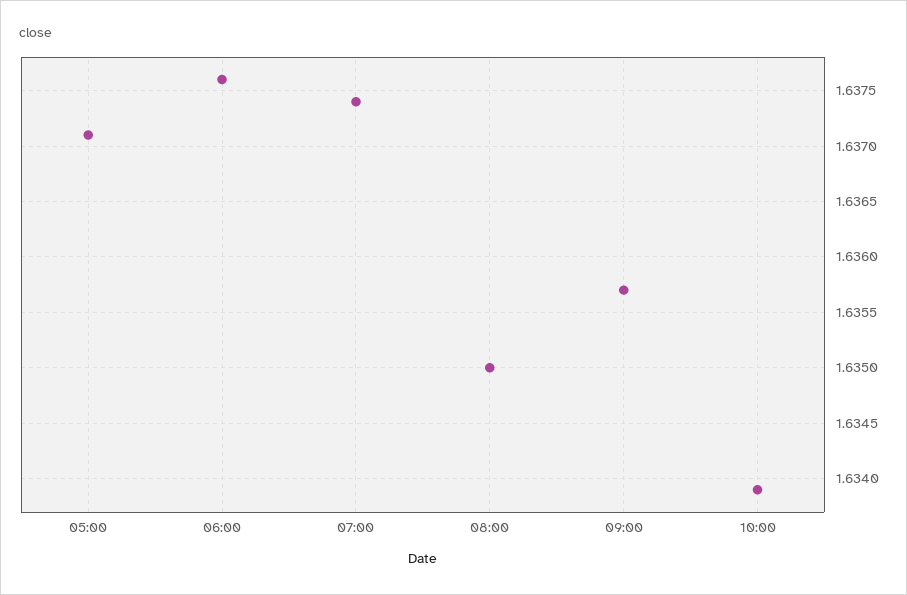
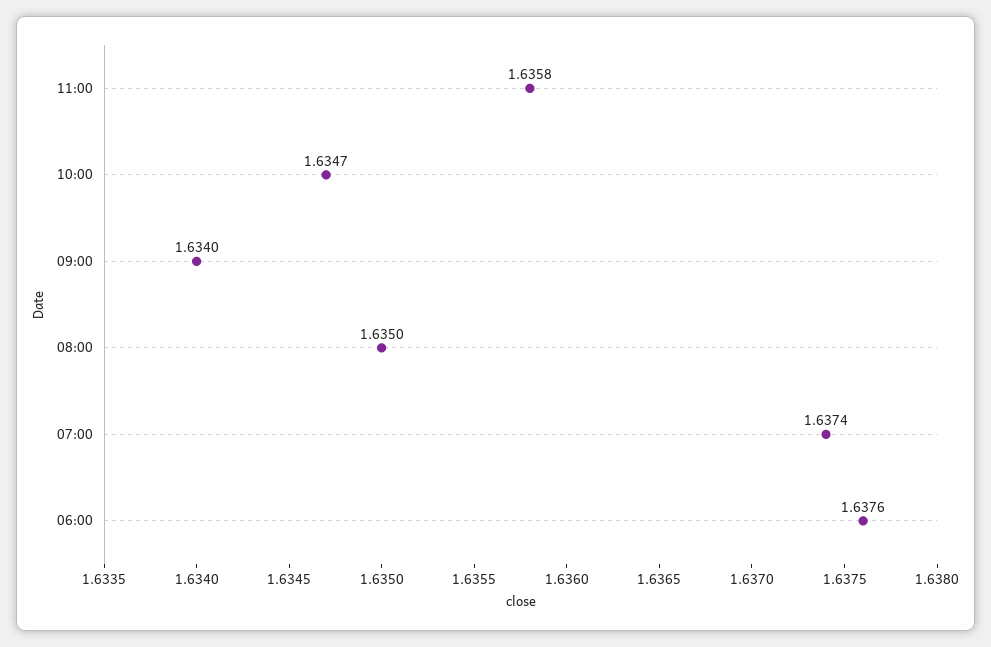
05:00: 1.6371 -> none
09:00: 1.6357 -> 1.634
10:00: 1.6339 -> 1.6347
11:00: none -> 1.6358

